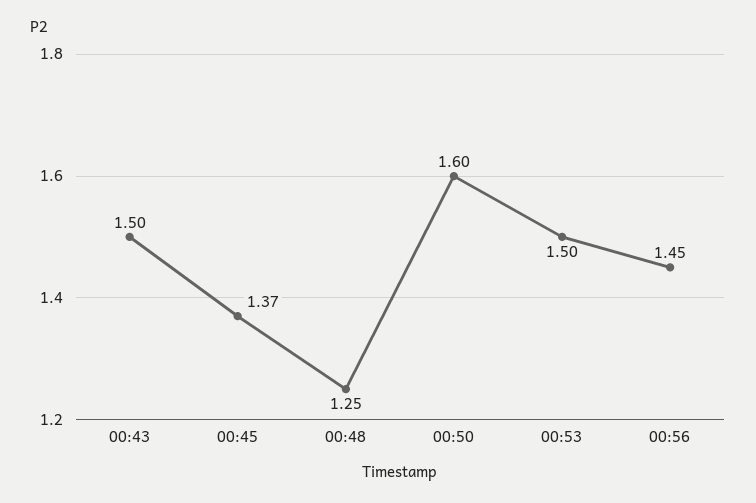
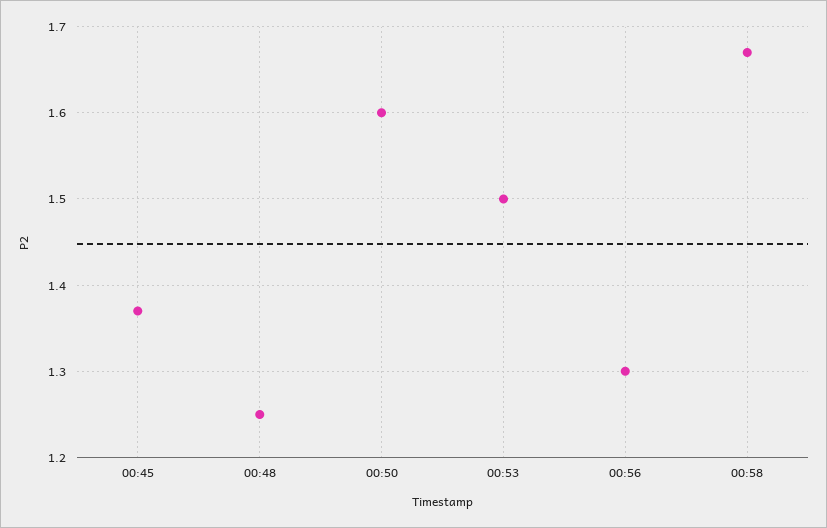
00:43: 1.5 -> none
00:56: 1.45 -> 1.3
00:58: none -> 1.67

